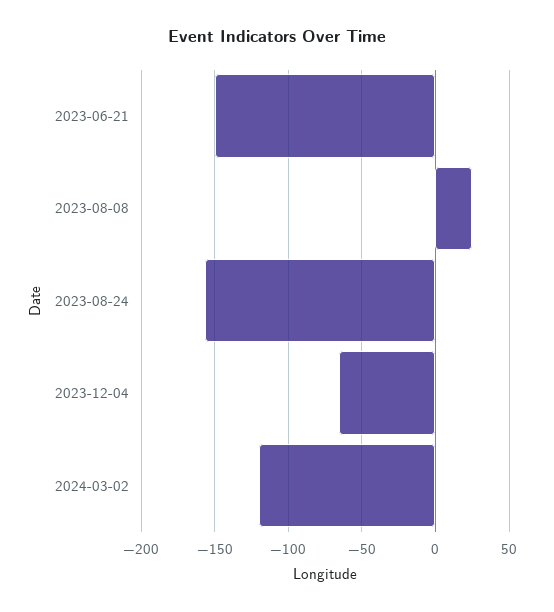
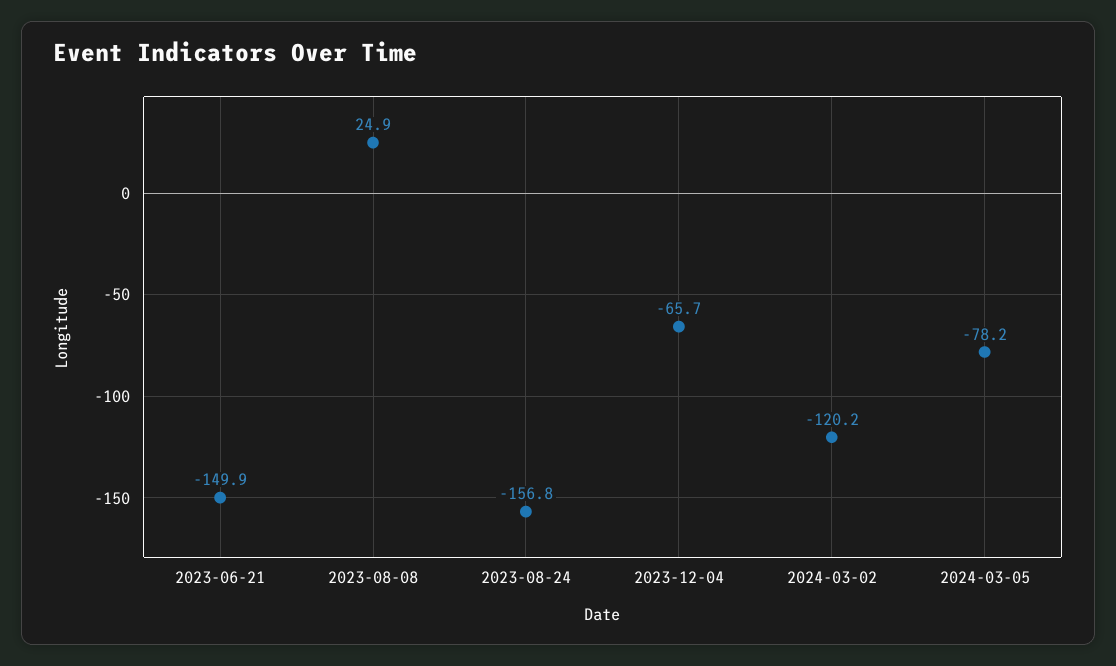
2024-03-05: none -> -78.2

